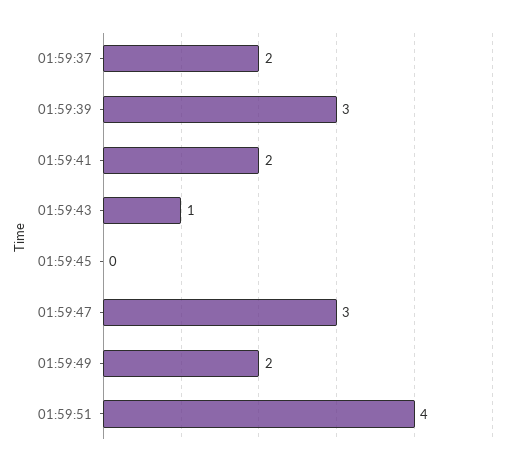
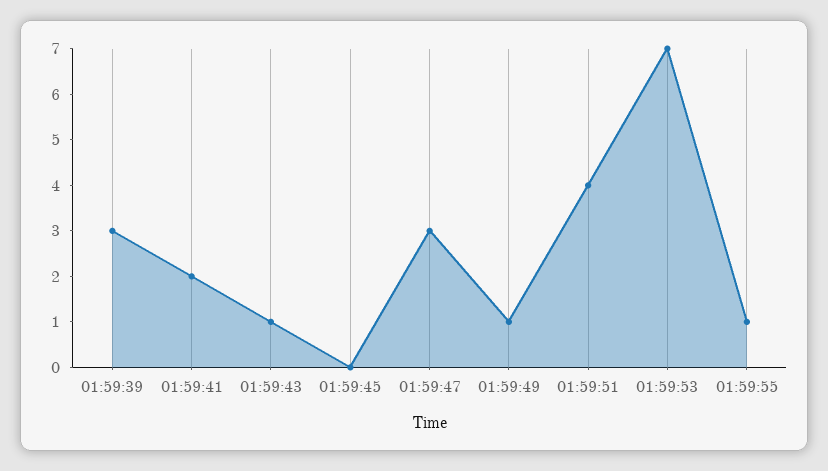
01:59:37: 2 -> none
01:59:49: 2 -> 1
01:59:53: none -> 7
01:59:55: none -> 1

